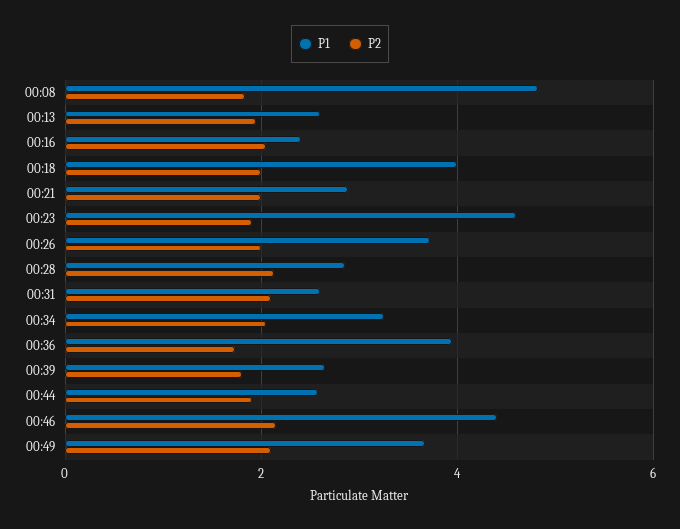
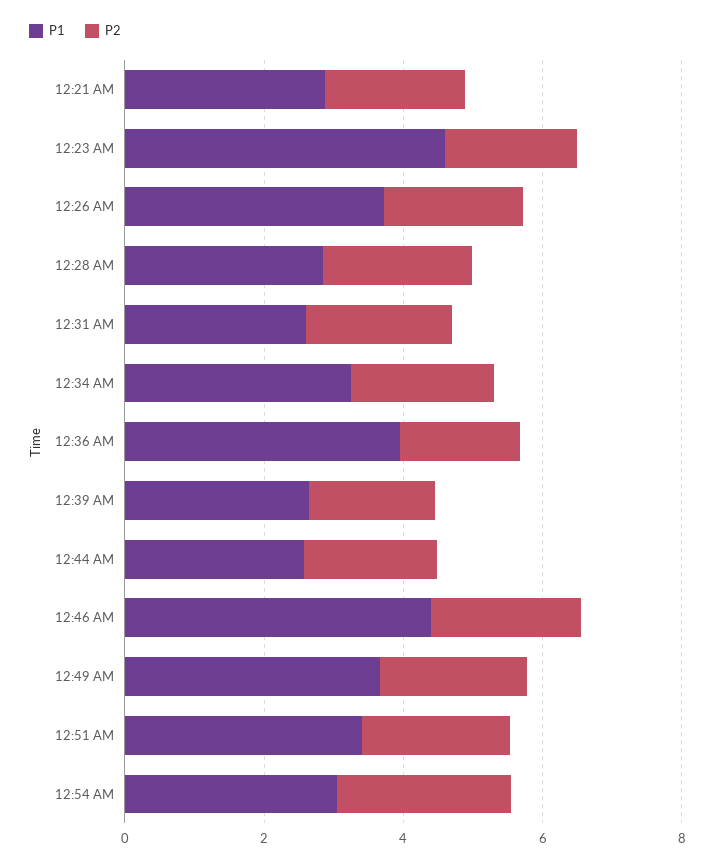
P1, 00:08: 4.8 -> none
P2, 00:08: 1.8 -> none
P1, 00:13: 2.6 -> none
P2, 00:13: 2 -> none
P1, 00:16: 2.4 -> none
P2, 00:16: 2 -> none
P1, 00:18: 4 -> none
P2, 00:18: 2 -> none
P1, 12:51 AM: none -> 3.5
P2, 12:51 AM: none -> 2
P1, 12:54 AM: none -> 3
P2, 12:54 AM: none -> 2.5

